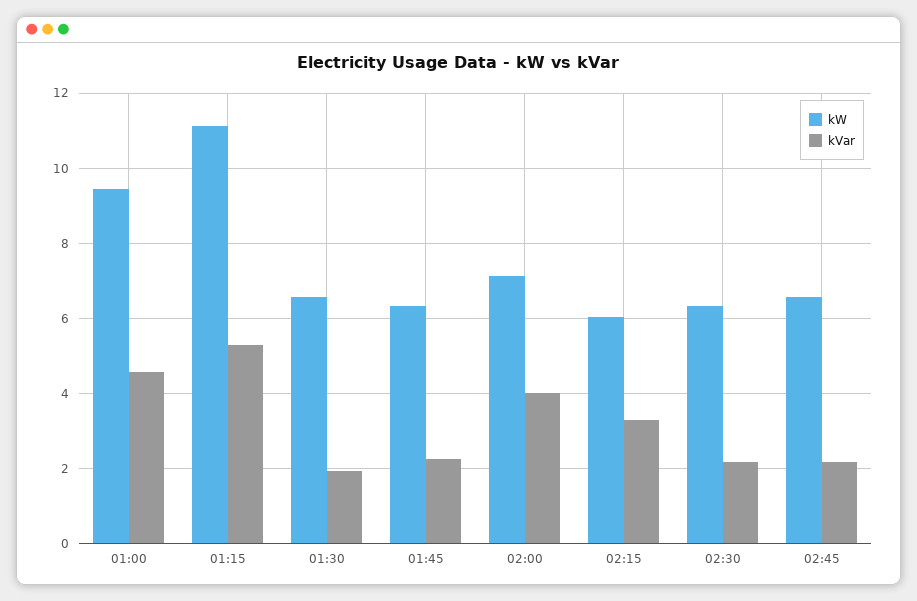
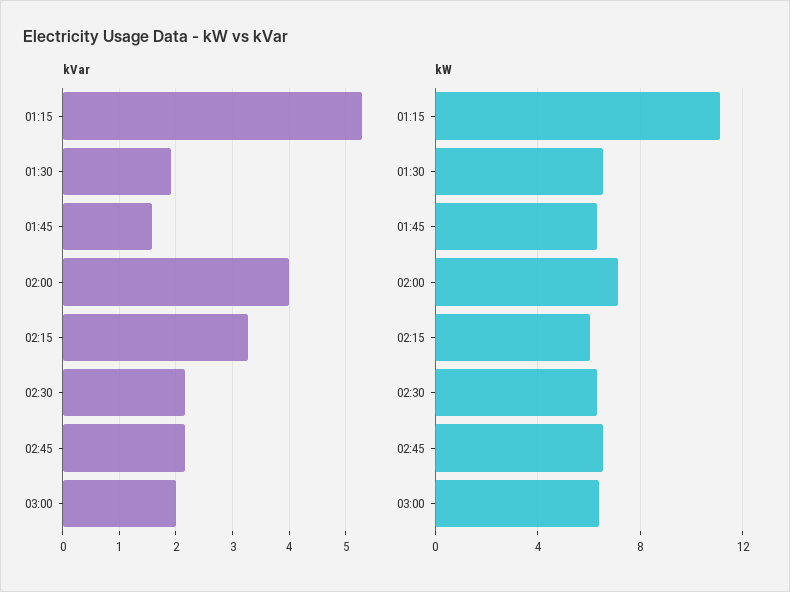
kW, 01:00: 9.4 -> none
kVar, 01:00: 4.6 -> none
kVar, 01:45: 2.2 -> 1.6
kVar, 03:00: none -> 2
kW, 03:00: none -> 6.5

